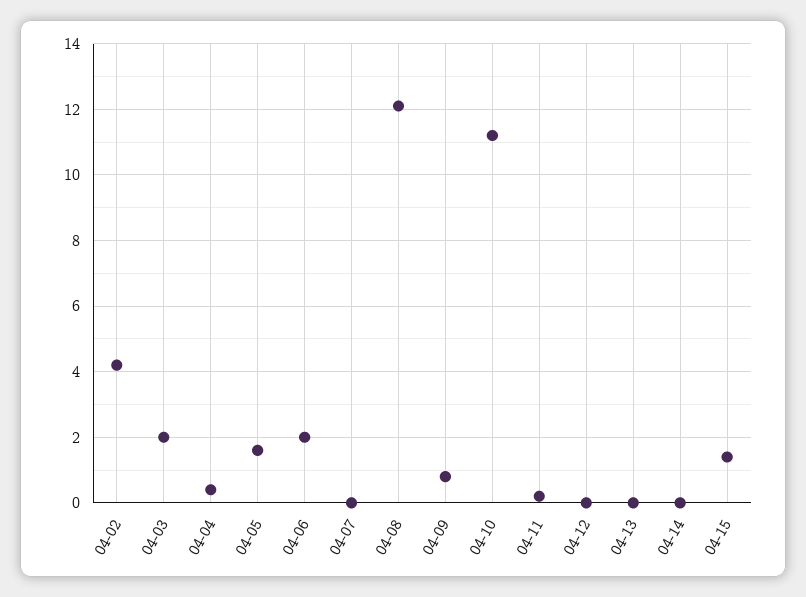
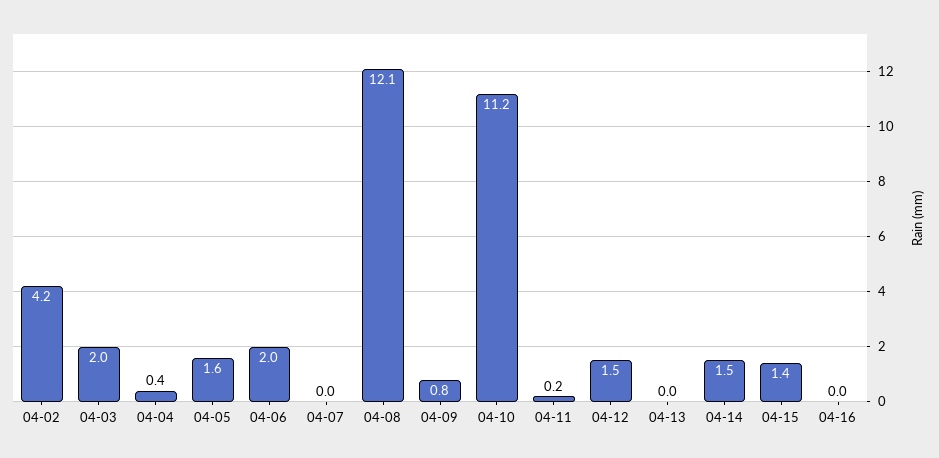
04-12: 0 -> 1.5
04-14: 0 -> 1.5
04-16: none -> 0

